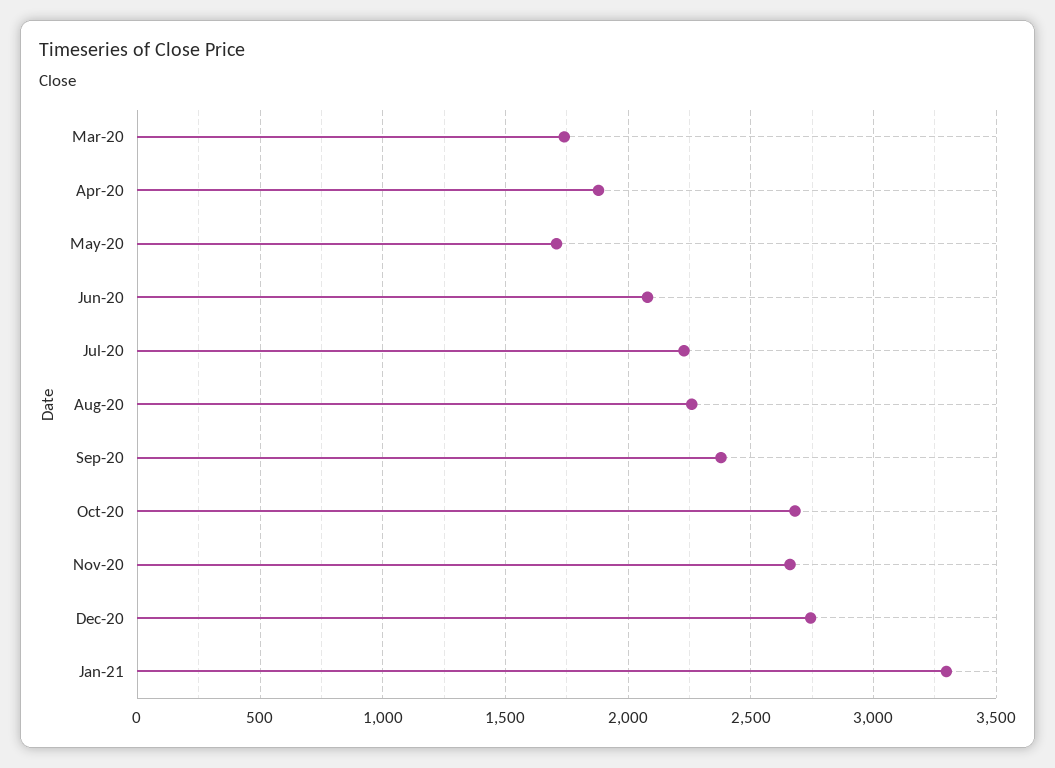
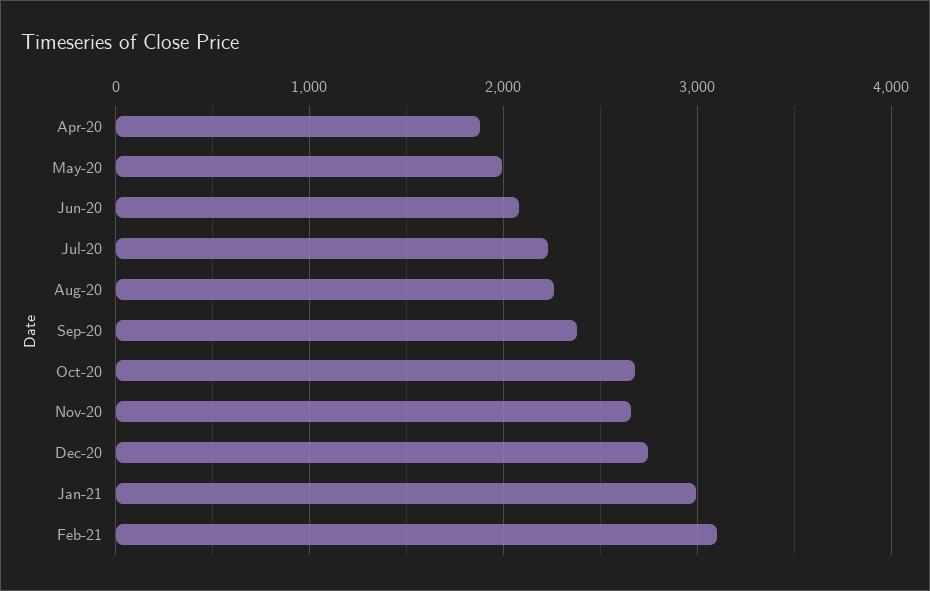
Mar-20: 1750 -> none
May-20: 1700 -> 2000
Jan-21: 3300 -> 3000
Feb-21: none -> 3100

